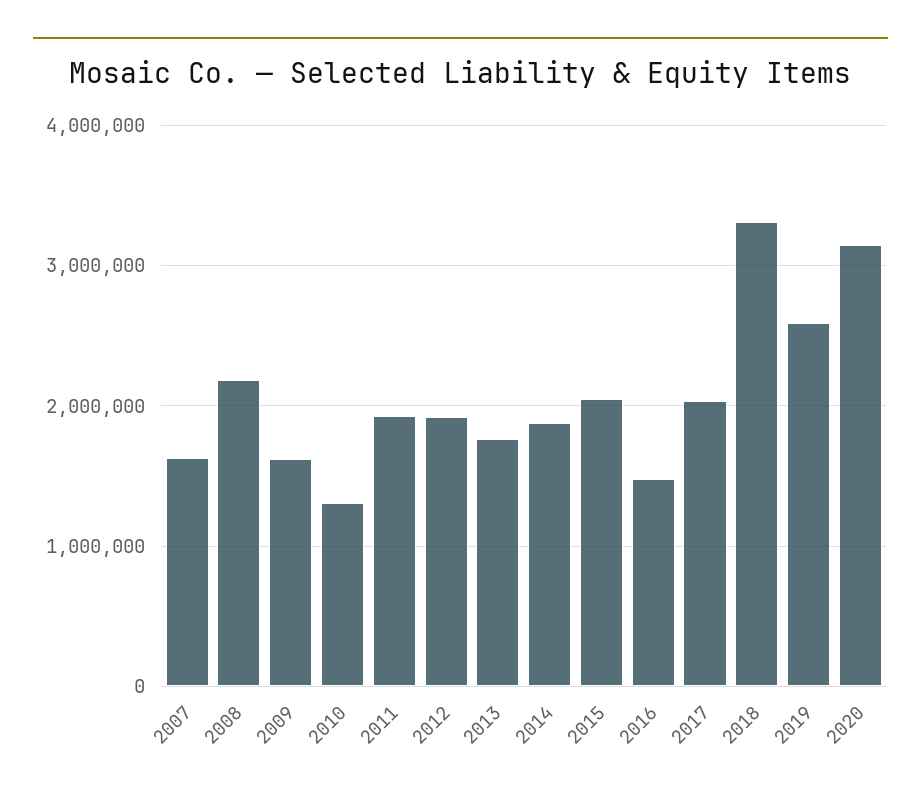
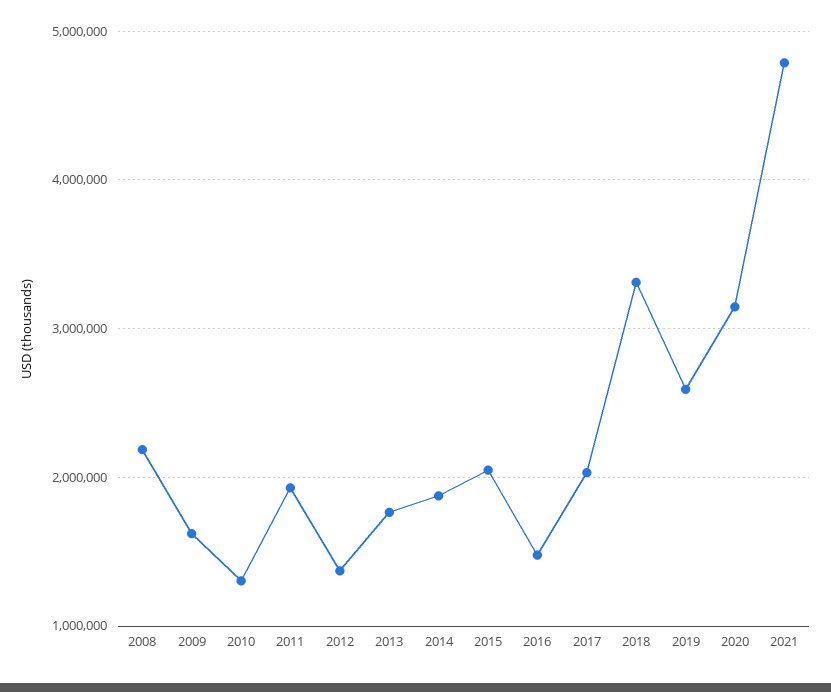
2007: 1600000 -> none
2012: 1900000 -> 1400000
2021: none -> 4800000

